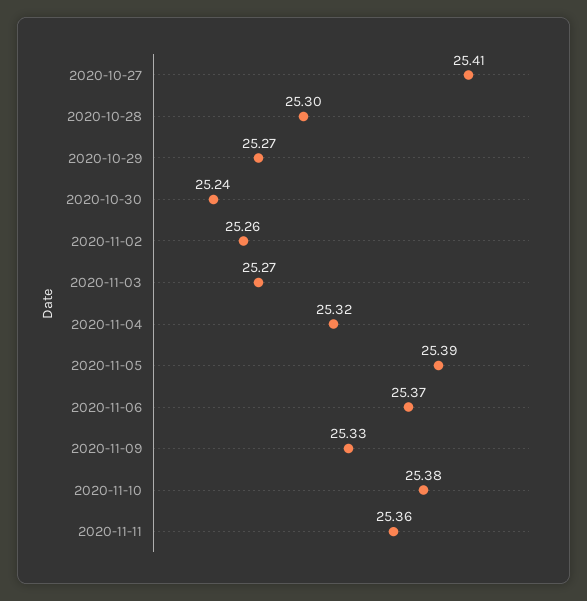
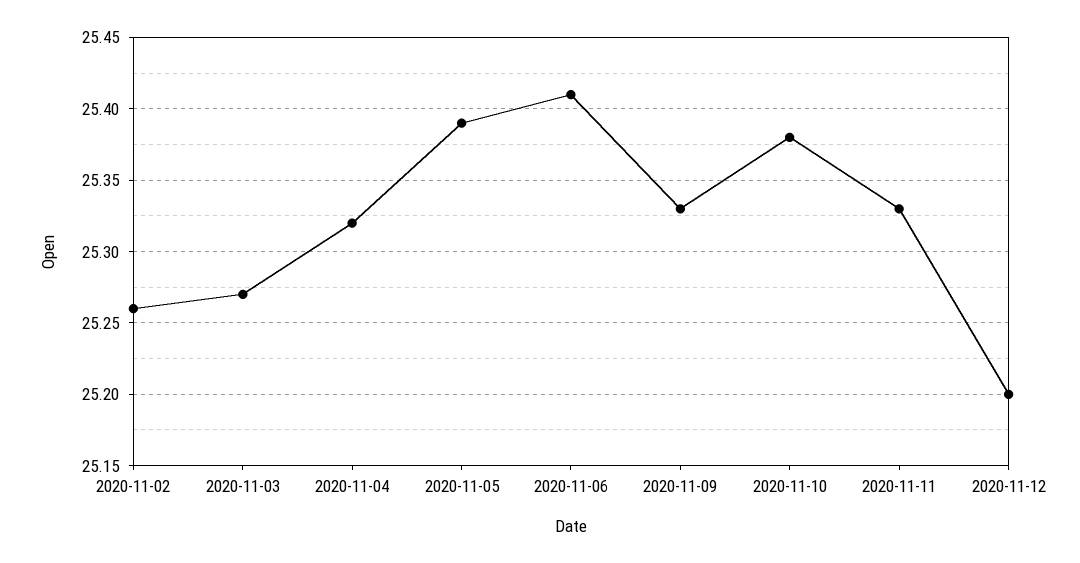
2020-10-27: 25.41 -> none
2020-10-28: 25.3 -> none
2020-10-29: 25.27 -> none
2020-10-30: 25.24 -> none
2020-11-06: 25.37 -> 25.41
2020-11-11: 25.36 -> 25.33
2020-11-12: none -> 25.2

